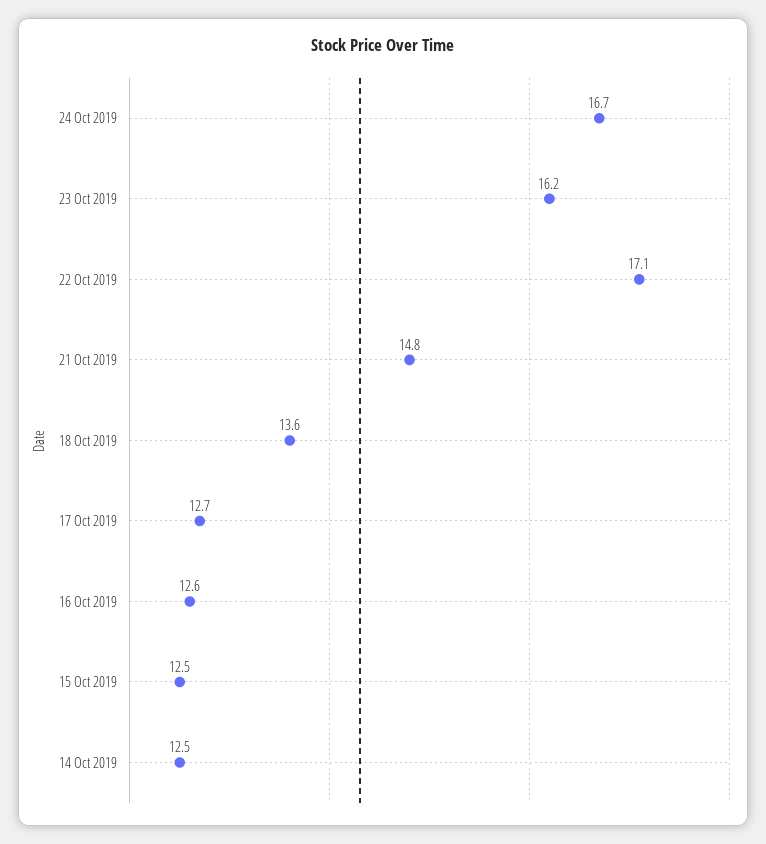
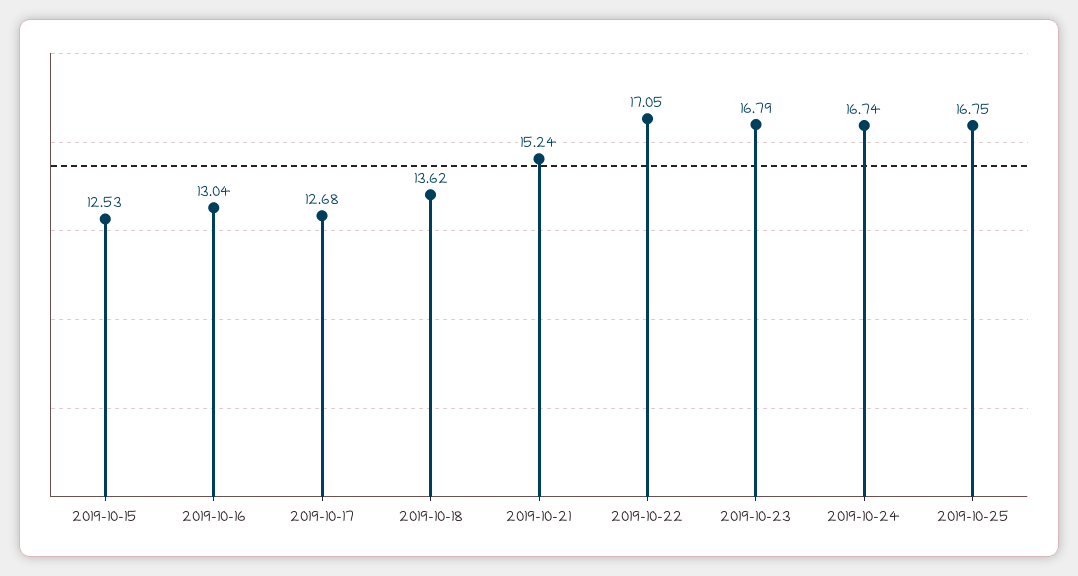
23 Oct 2019: 16.2 -> 16.79
21 Oct 2019: 14.8 -> 15.24
16 Oct 2019: 12.6 -> 13.04
14 Oct 2019: 12.5 -> none
2019-10-25: none -> 16.75

